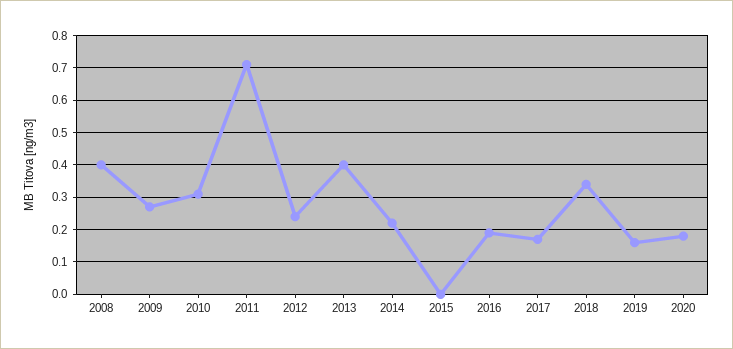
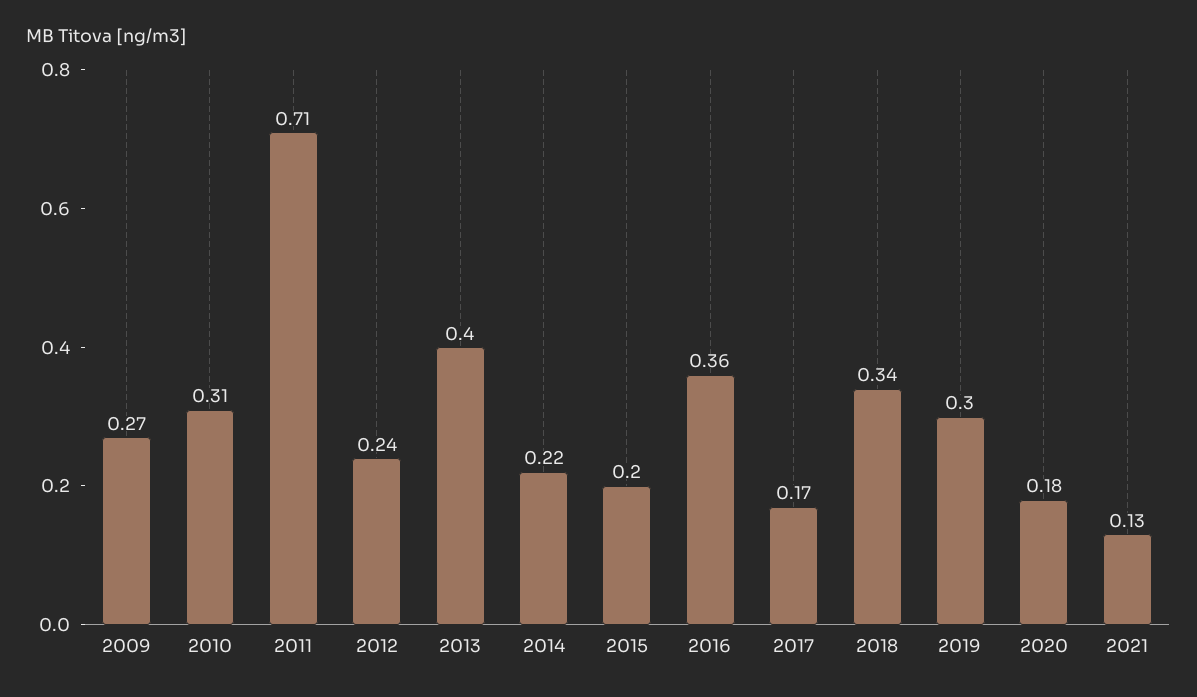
2008: 0.4 -> none
2015: 0 -> 0.2
2016: 0.2 -> 0.36
2019: 0.15 -> 0.3
2021: none -> 0.13

